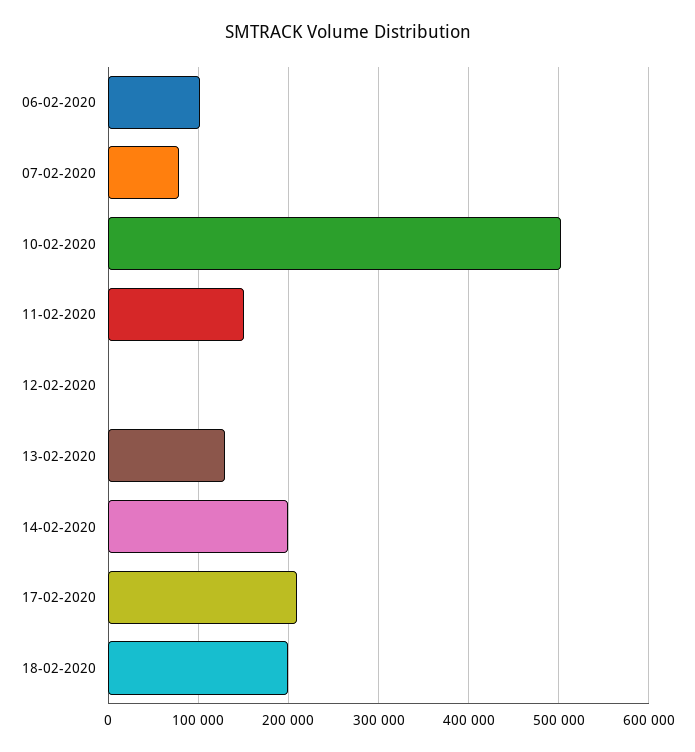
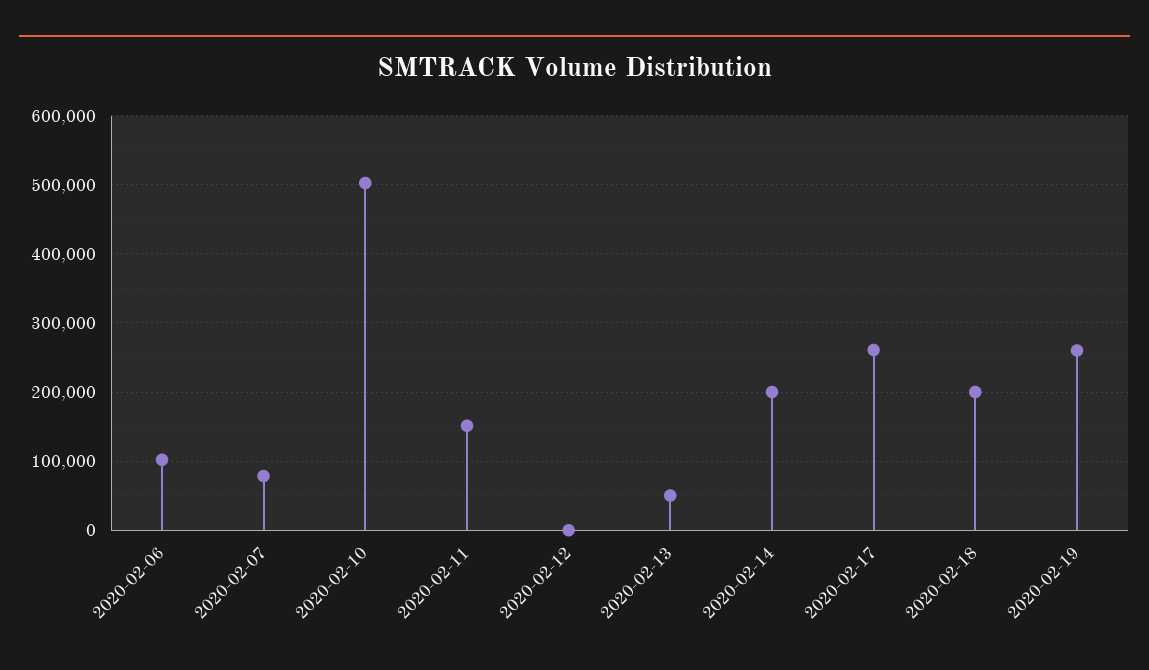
13-02-2020: 130000 -> 50000
17-02-2020: 210000 -> 260000
2020-02-19: none -> 260000

